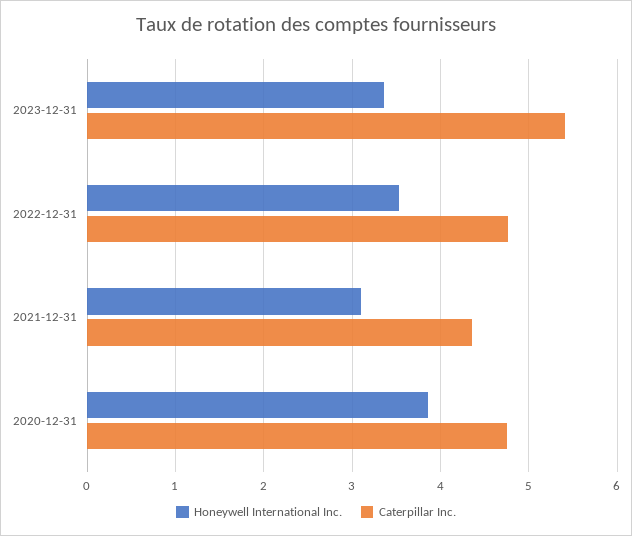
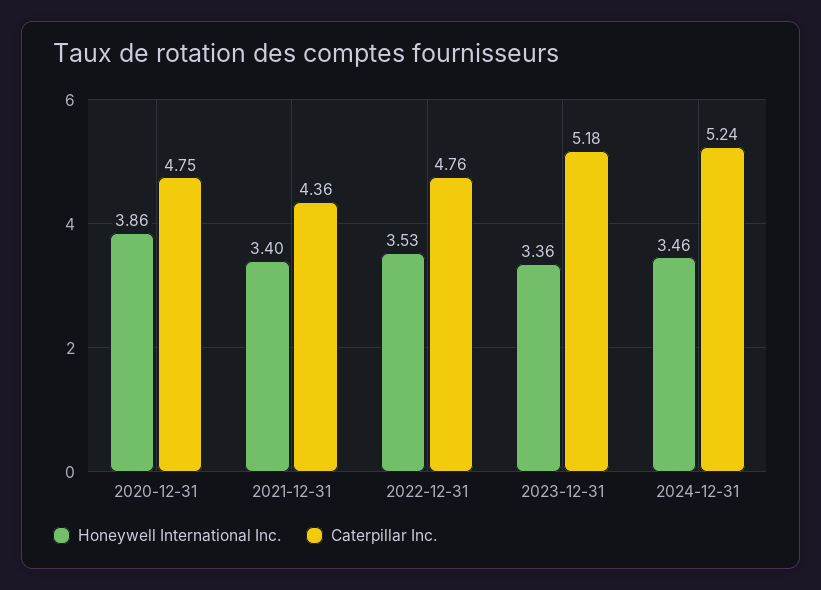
Caterpillar Inc., 2023-12-31: 5.4 -> 5.18
Honeywell International Inc., 2021-12-31: 3.1 -> 3.4
Honeywell International Inc., 2024-12-31: none -> 3.46
Caterpillar Inc., 2024-12-31: none -> 5.24

